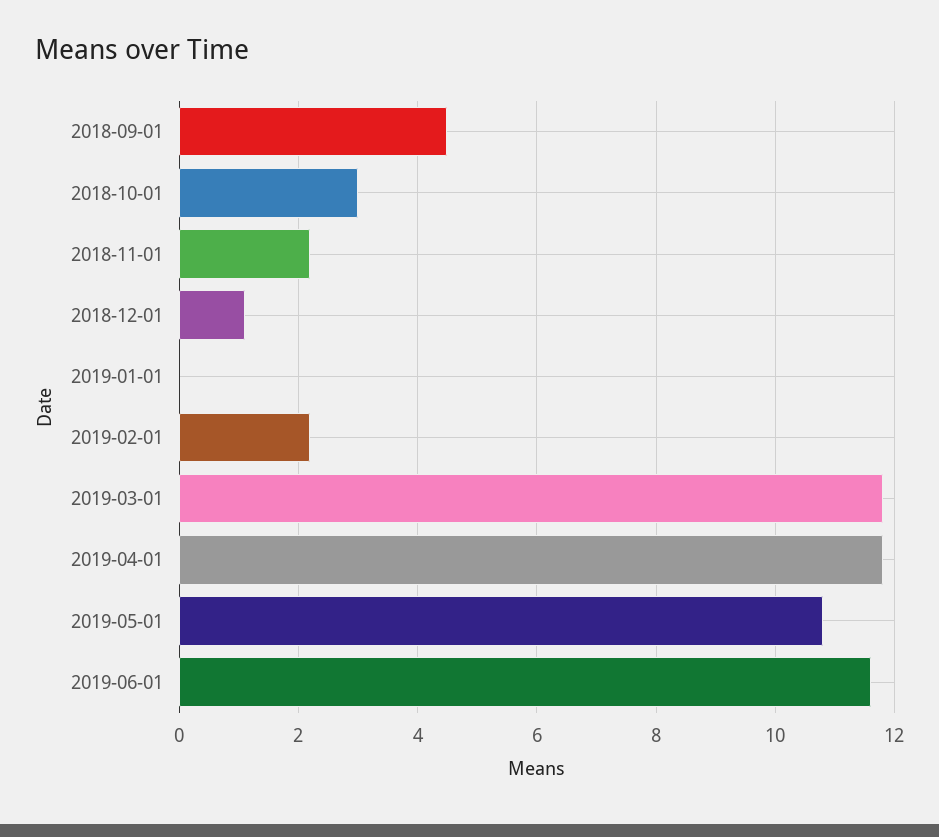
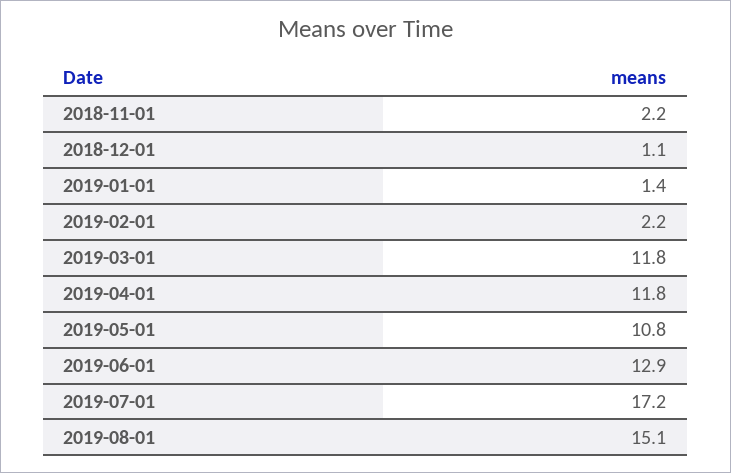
2018-09-01: 4.5 -> none
2018-10-01: 3 -> none
2019-01-01: 0 -> 1.4
2019-06-01: 11.5 -> 12.9
2019-07-01: none -> 17.2
2019-08-01: none -> 15.1

